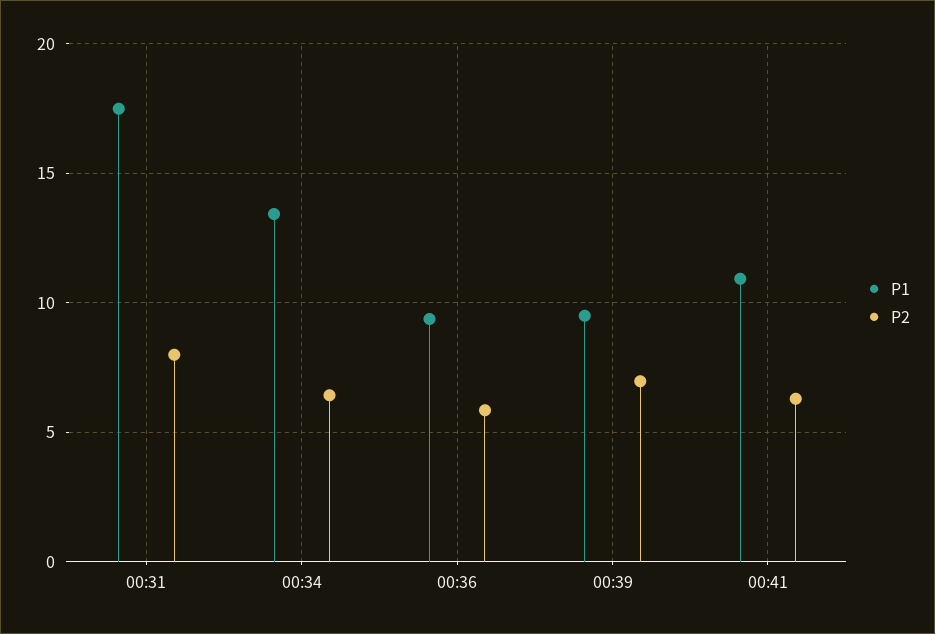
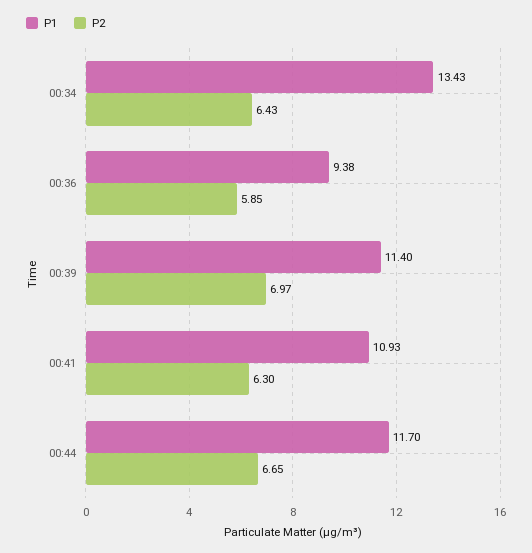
P1, 00:31: 17.5 -> none
P2, 00:31: 8 -> none
P1, 00:39: 9.5 -> 11.4
P1, 00:44: none -> 11.7
P2, 00:44: none -> 6.65

